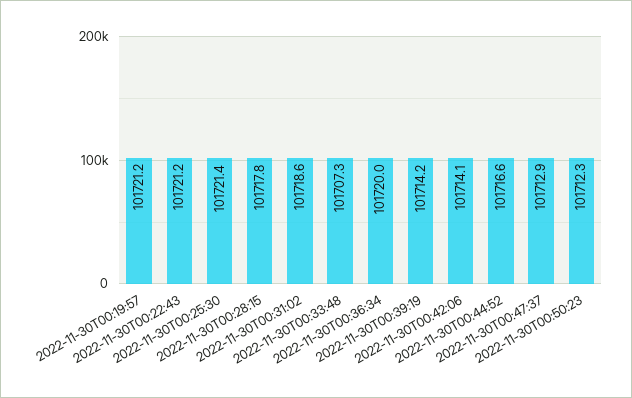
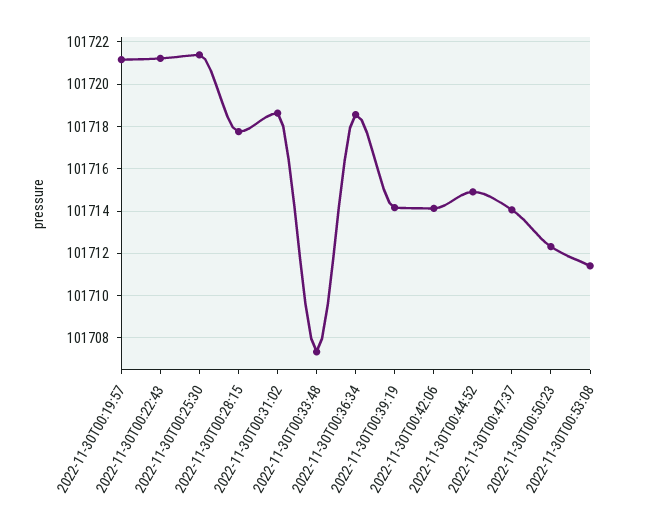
2022-11-30T00:36:34: 101720 -> 101718.5
2022-11-30T00:44:52: 101716.6 -> 101715
2022-11-30T00:47:37: 101712.9 -> 101714
2022-11-30T00:53:08: none -> 101711.5

